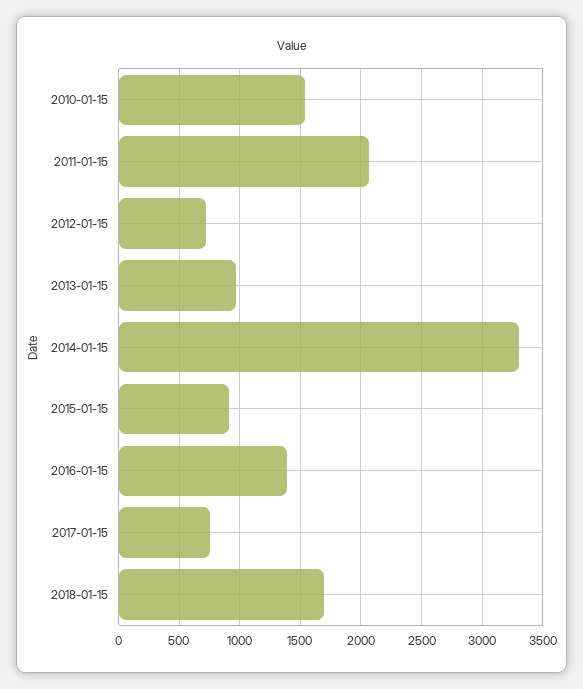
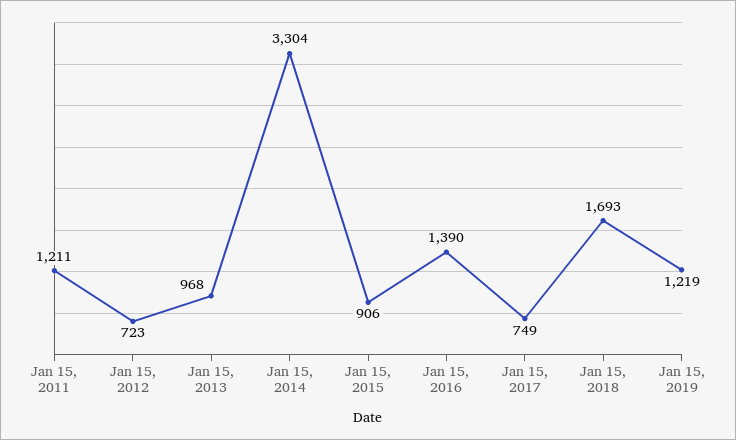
2010-01-15: 1550 -> none
2011-01-15: 2050 -> 1211
Jan 15, 2019: none -> 1219

